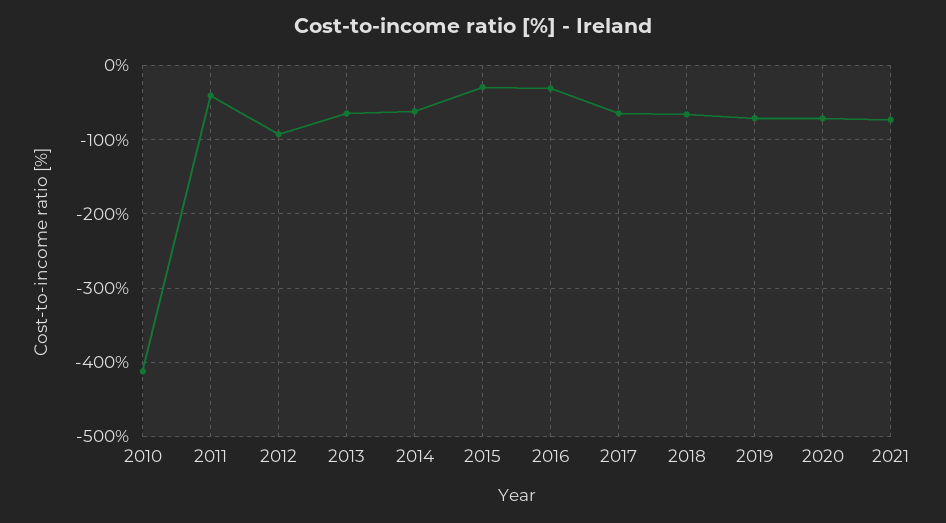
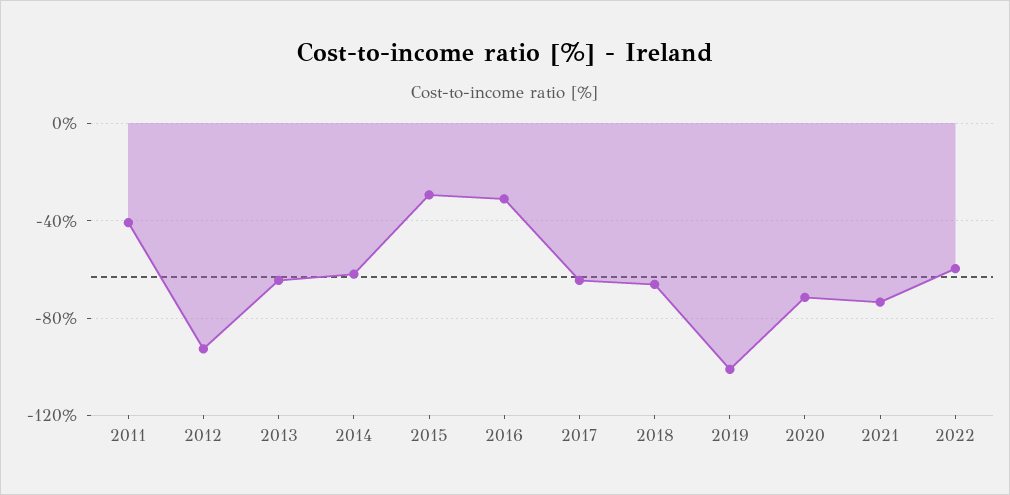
2010: -410 -> none
2019: -70 -> -100
2022: none -> -60

